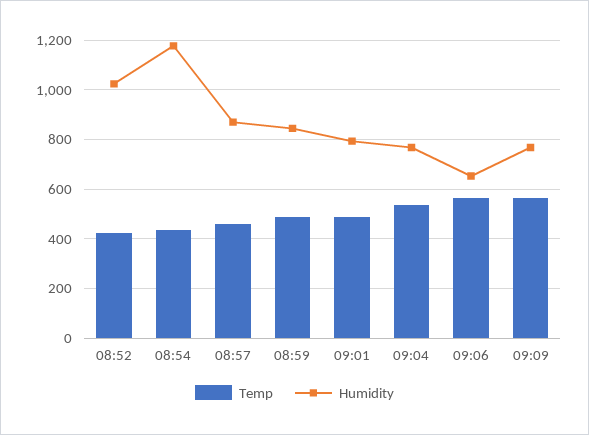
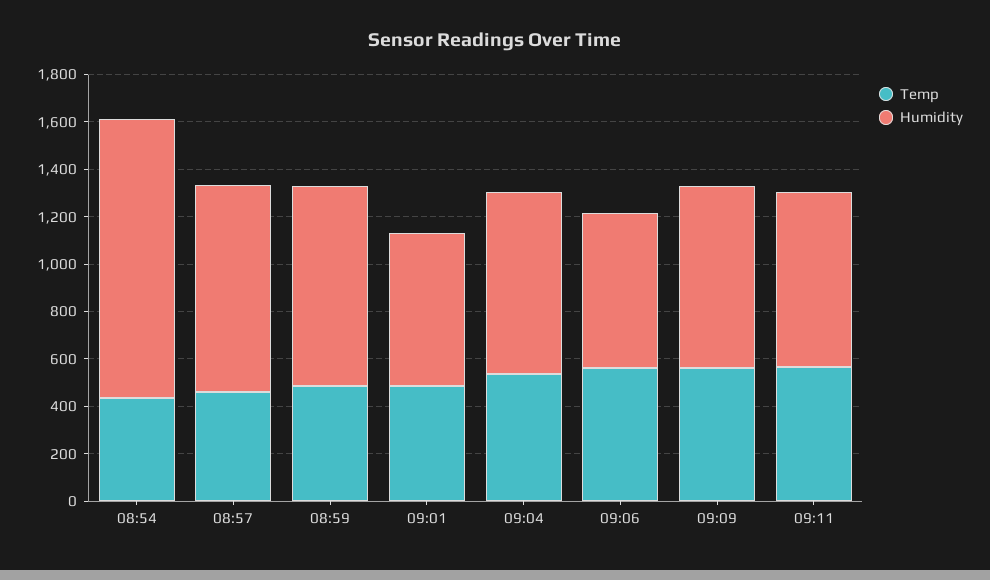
Temp, 08:52: 425 -> none
Humidity, 08:52: 1025 -> none
Humidity, 09:01: 800 -> 650
Temp, 09:11: none -> 550
Humidity, 09:11: none -> 750

